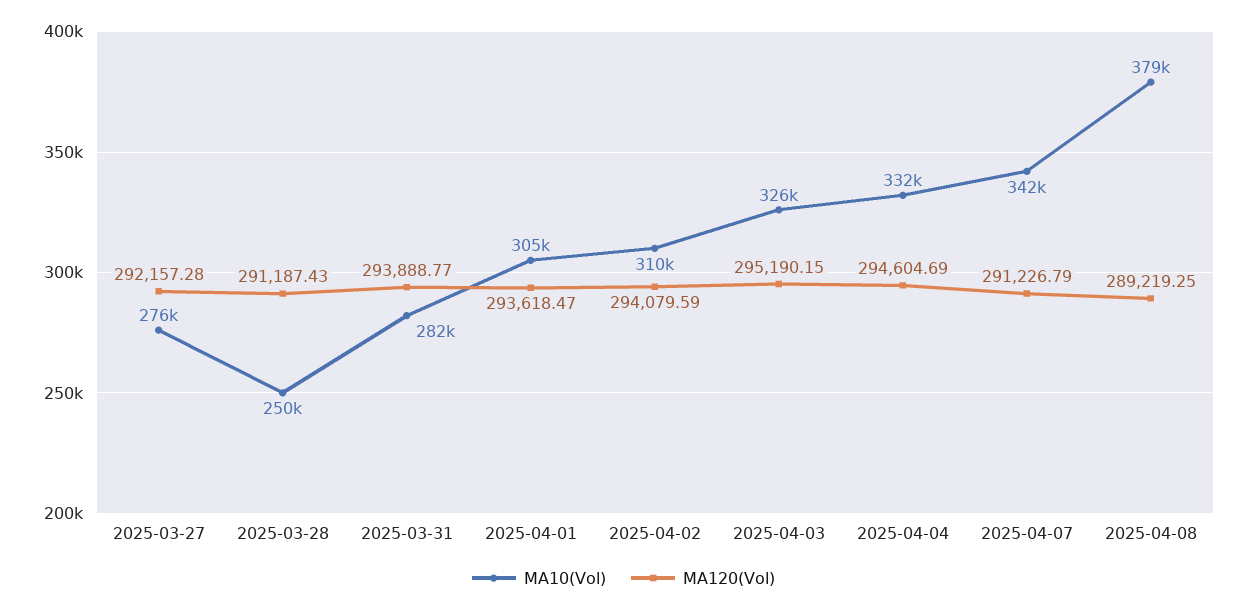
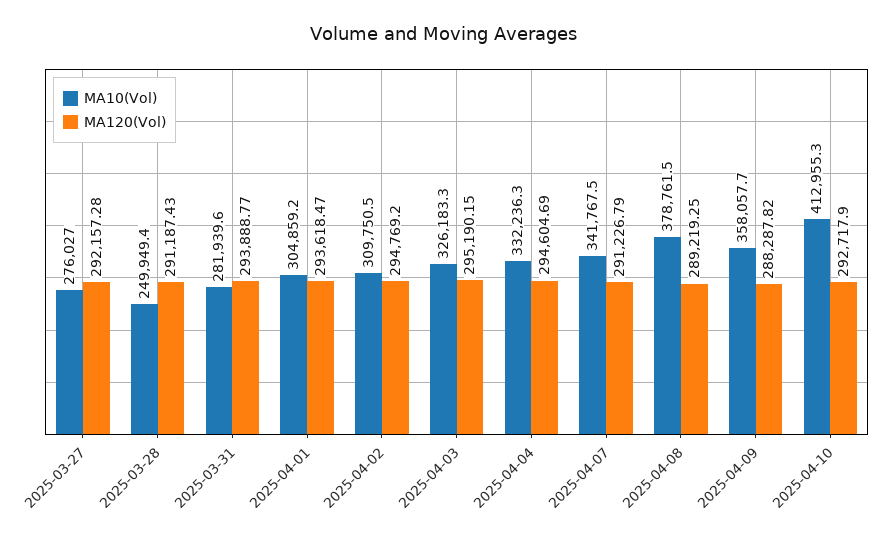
MA120(Vol), 2025-04-02: 294079.59 -> 294769.2
MA10(Vol), 2025-04-09: none -> 358057.7
MA120(Vol), 2025-04-09: none -> 288287.82
MA10(Vol), 2025-04-10: none -> 412955.3
MA120(Vol), 2025-04-10: none -> 292717.9

